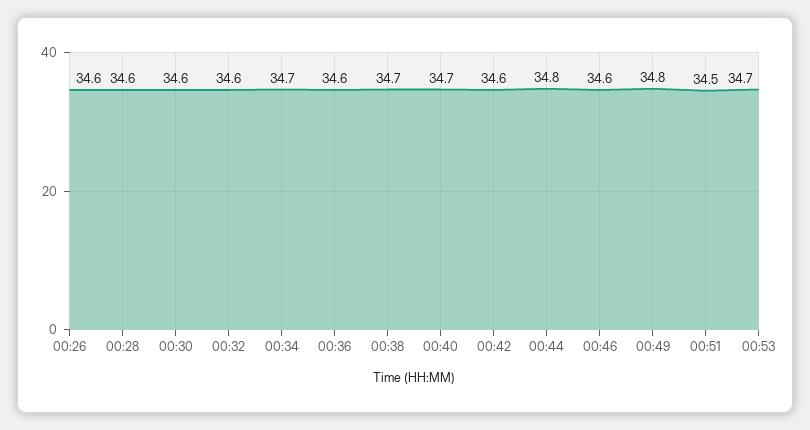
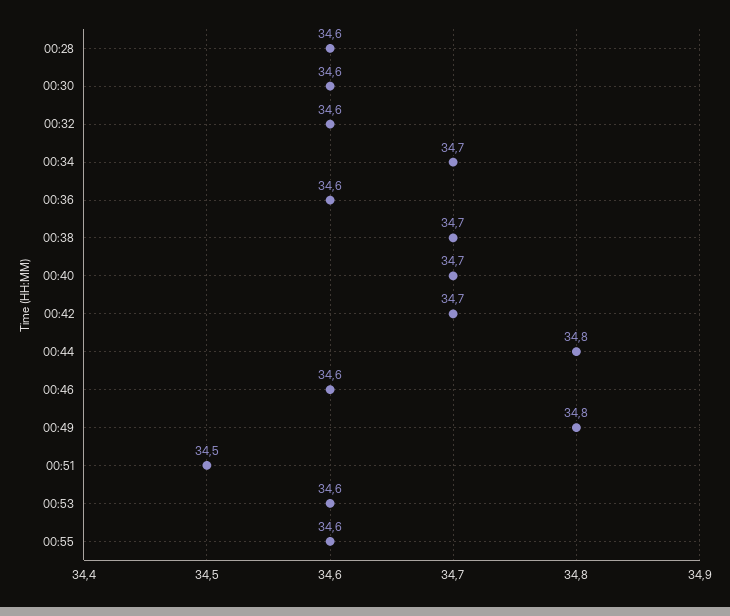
00:26: 34.6 -> none
00:42: 34.6 -> 34.7
00:53: 34.7 -> 34.6
00:55: none -> 34.6

